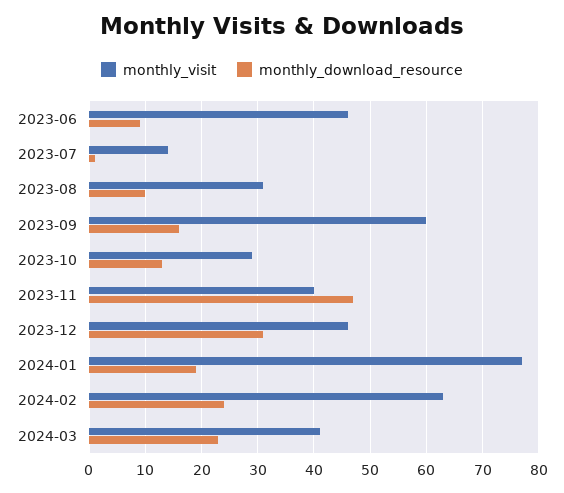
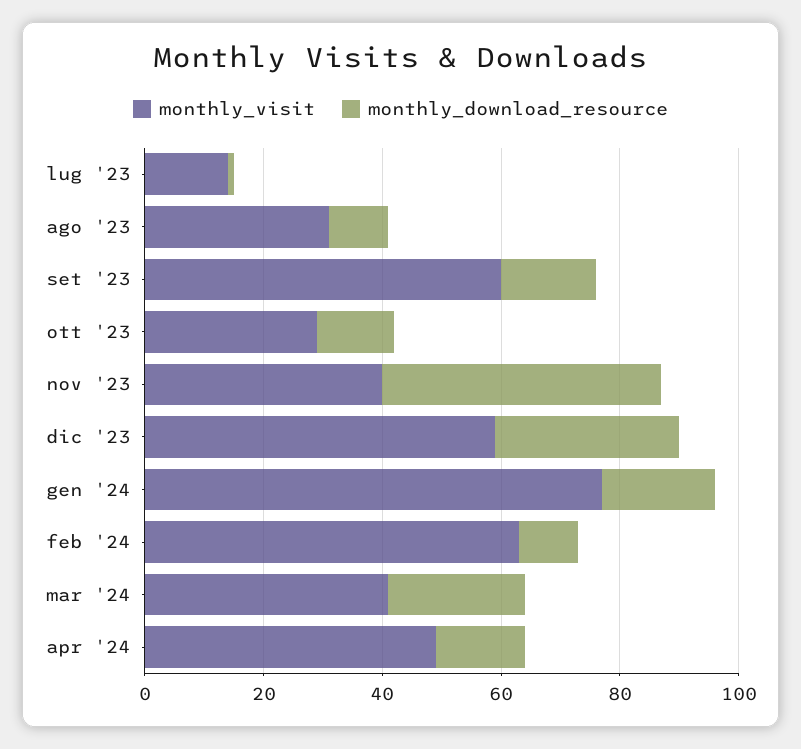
monthly_visit, 2023-06: 45 -> none
monthly_download_resource, 2023-06: 10 -> none
monthly_visit, 2023-12: 45 -> 60
monthly_download_resource, 2024-02: 25 -> 10
monthly_visit, apr '24: none -> 50
monthly_download_resource, apr '24: none -> 15

